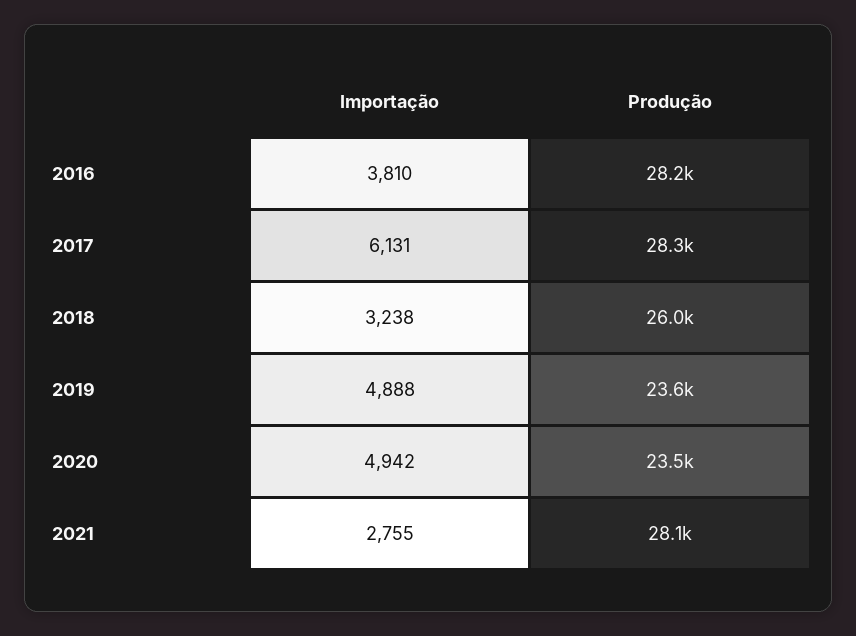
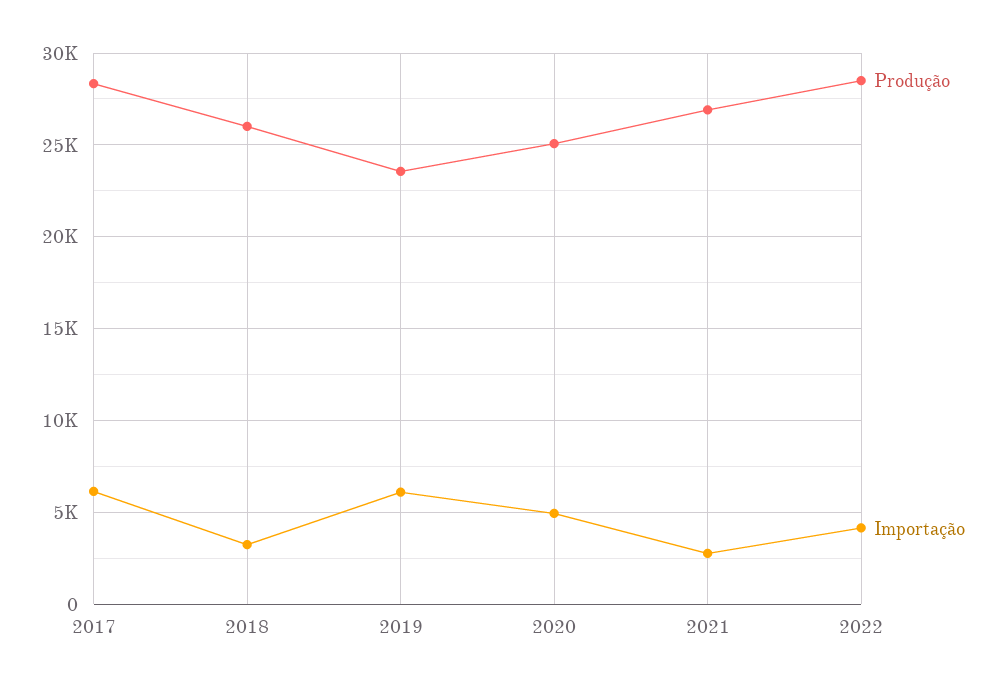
Importação, 2016: 3810 -> none
Produção, 2016: 28200 -> none
Importação, 2019: 4888 -> 6000
Produção, 2020: 23500 -> 25000
Produção, 2021: 28100 -> 27000
Produção, 2022: none -> 28500
Importação, 2022: none -> 4000

